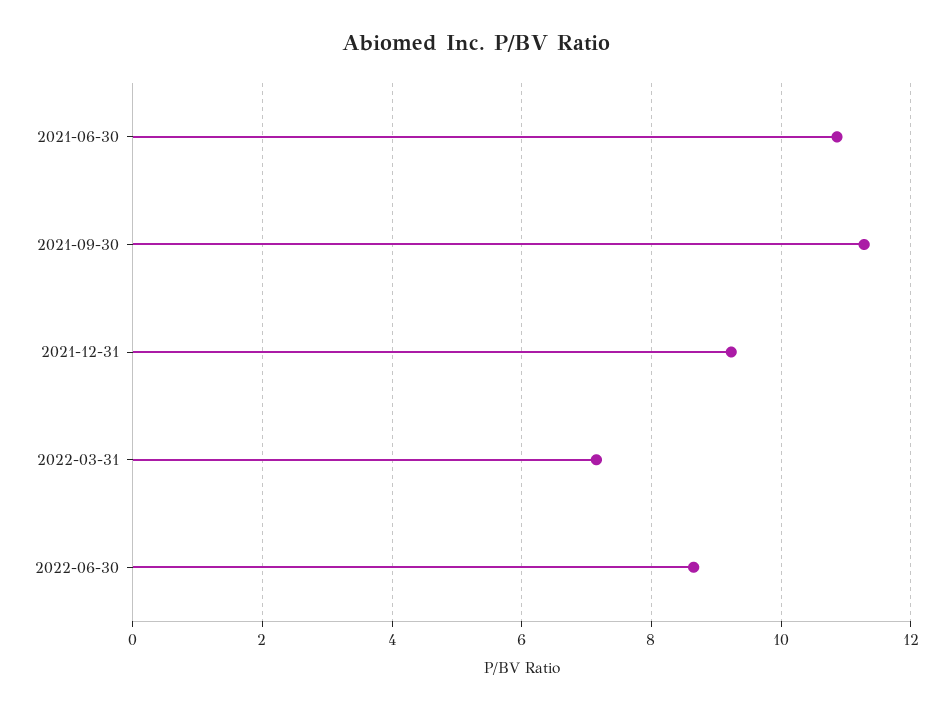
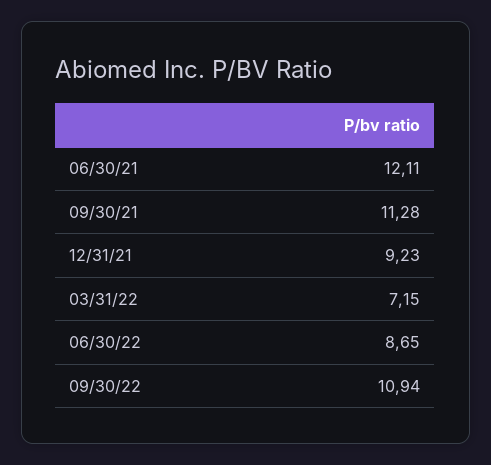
2021-06-30: 10.8 -> 12.11
09/30/22: none -> 10.94

